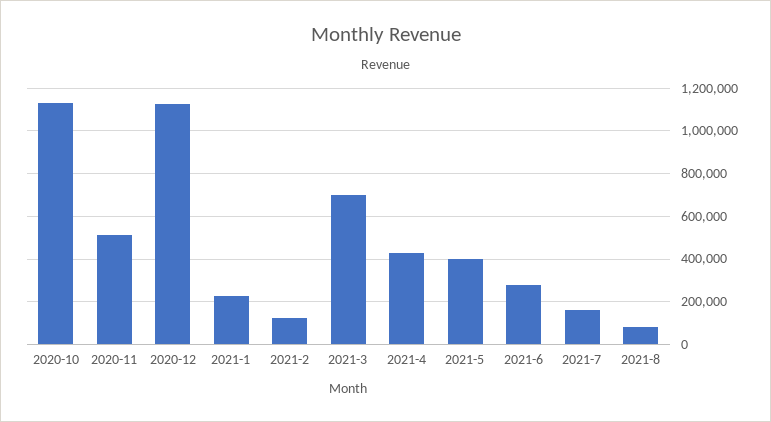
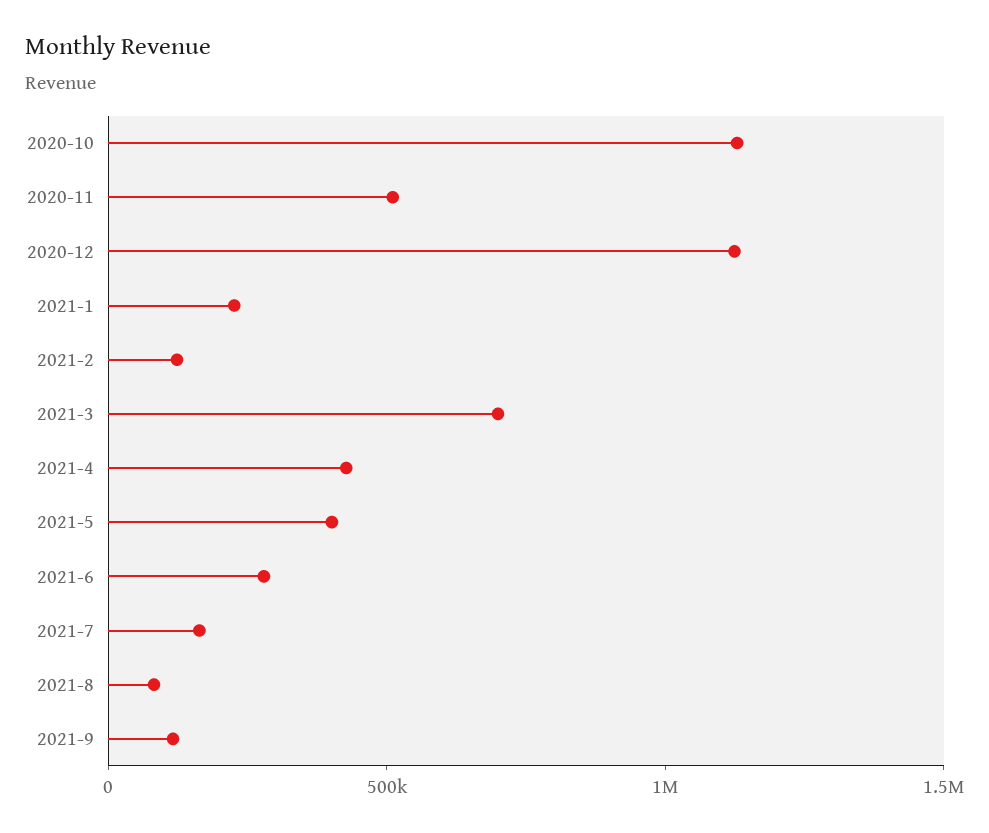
2021-9: none -> 100000

